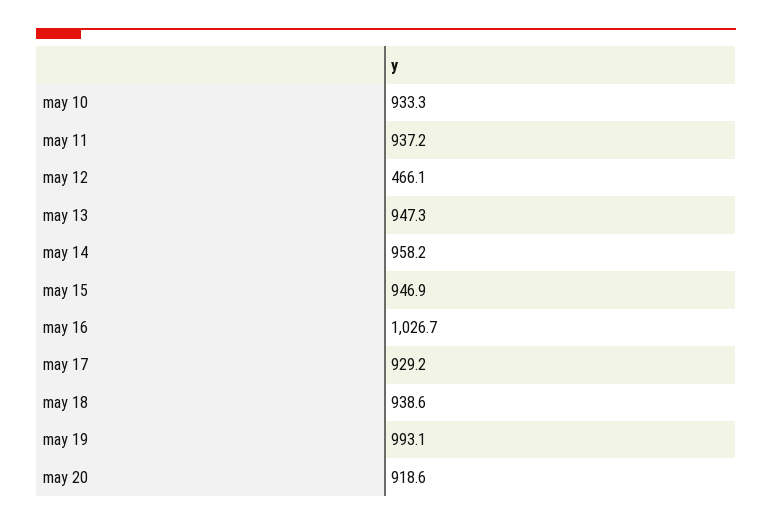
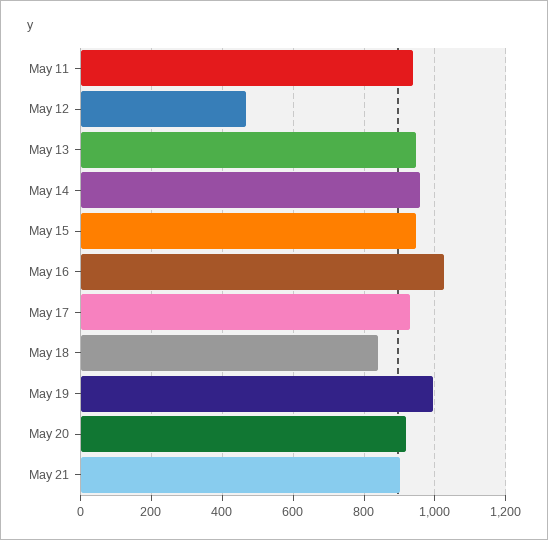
may 10: 933.3 -> none
may 18: 938.6 -> 840
May 21: none -> 900

